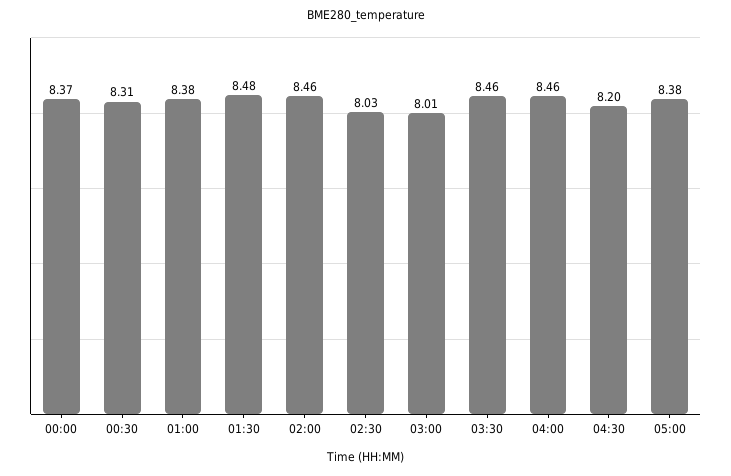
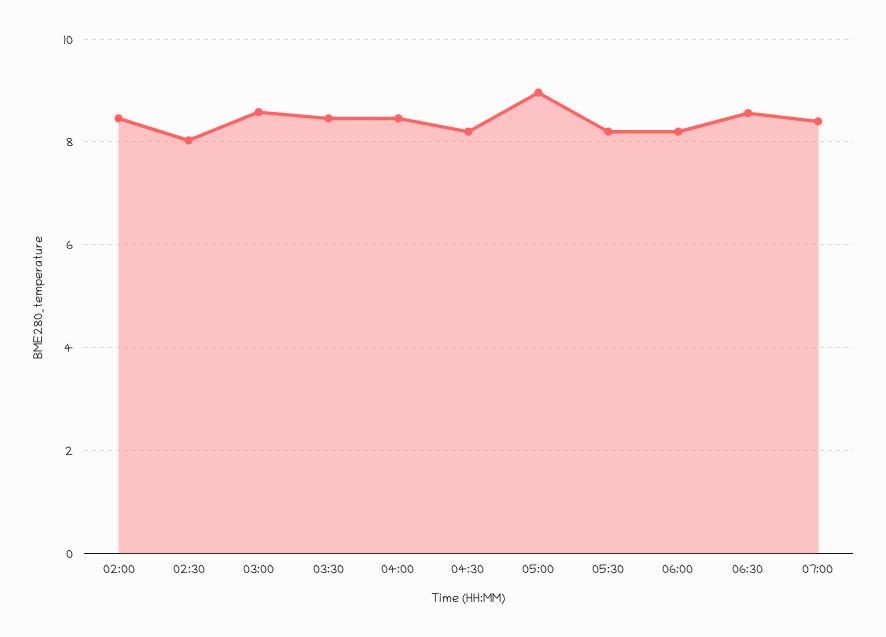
00:00: 8.37 -> none
00:30: 8.31 -> none
01:00: 8.38 -> none
01:30: 8.48 -> none
03:00: 8.01 -> 8.6
05:00: 8.38 -> 9
05:30: none -> 8.2
06:00: none -> 8.2
06:30: none -> 8.6
07:00: none -> 8.4

